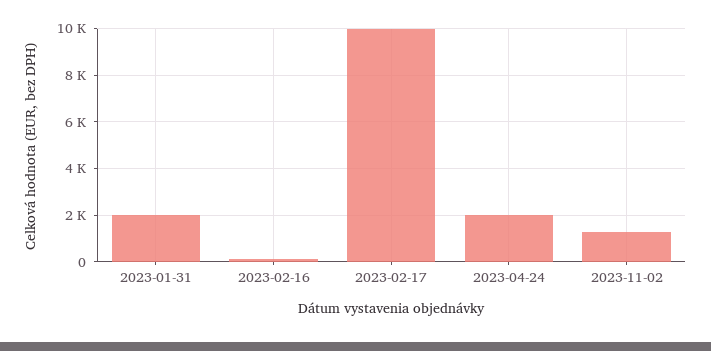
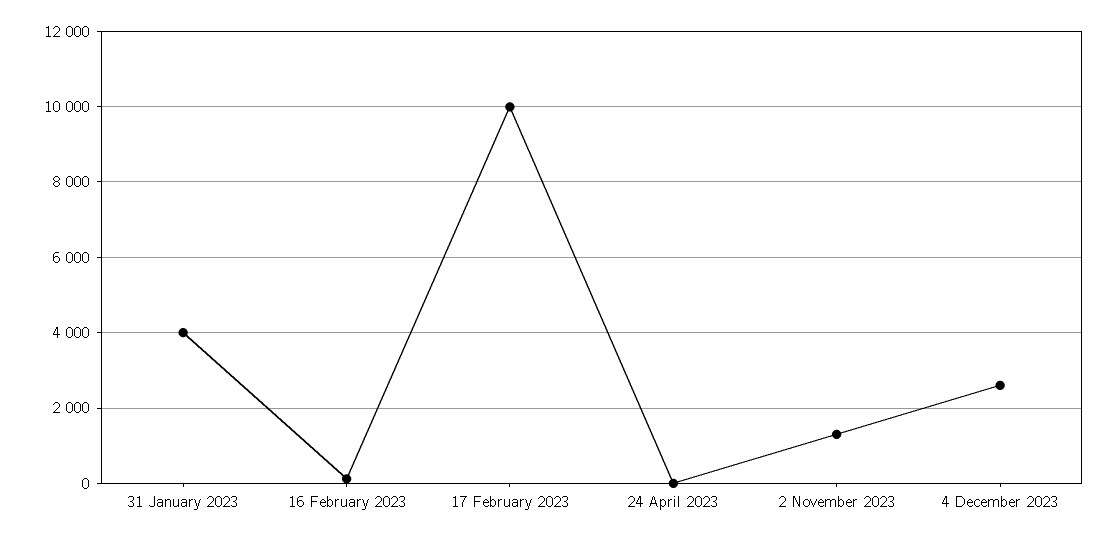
2023-01-31: 2000 -> 4000
2023-04-24: 2000 -> 0
4 December 2023: none -> 2600

